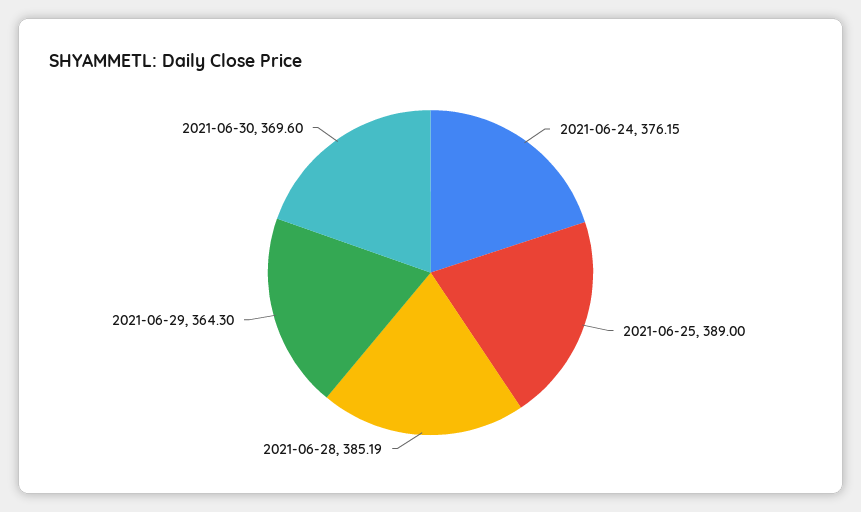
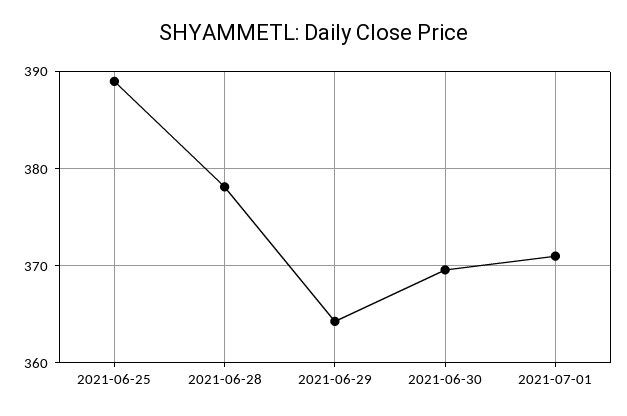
2021-06-24: 376.15 -> none
2021-06-28: 385.19 -> 378
2021-07-01: none -> 371

